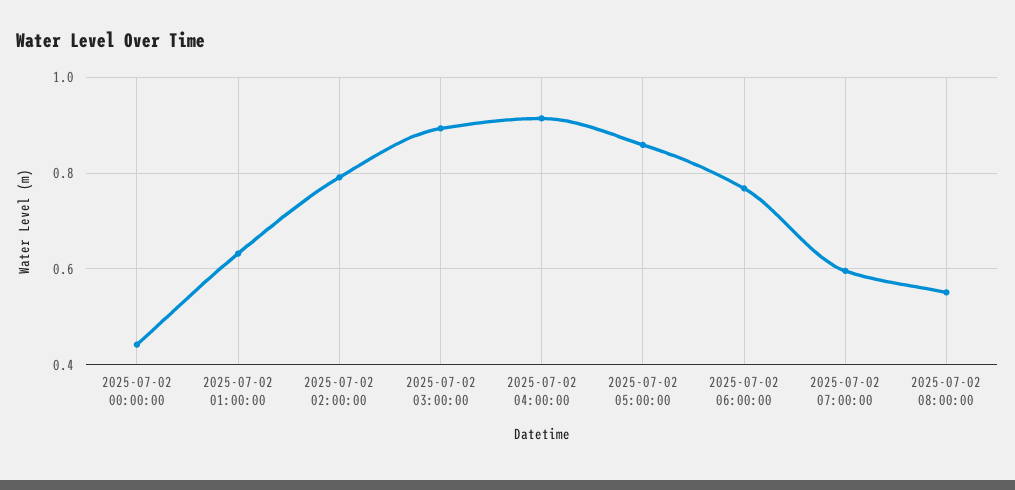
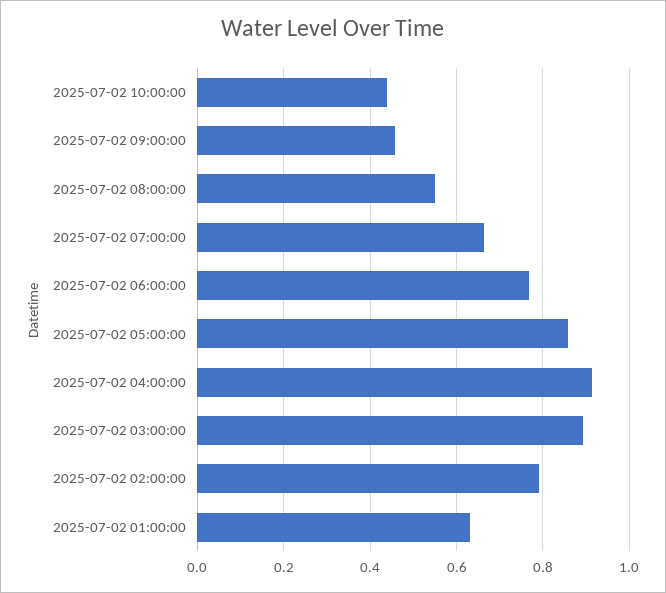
2025-07-02 00:00:00: 0.44 -> none
2025-07-02 07:00:00: 0.6 -> 0.66
2025-07-02 10:00:00: none -> 0.44
2025-07-02 09:00:00: none -> 0.46

